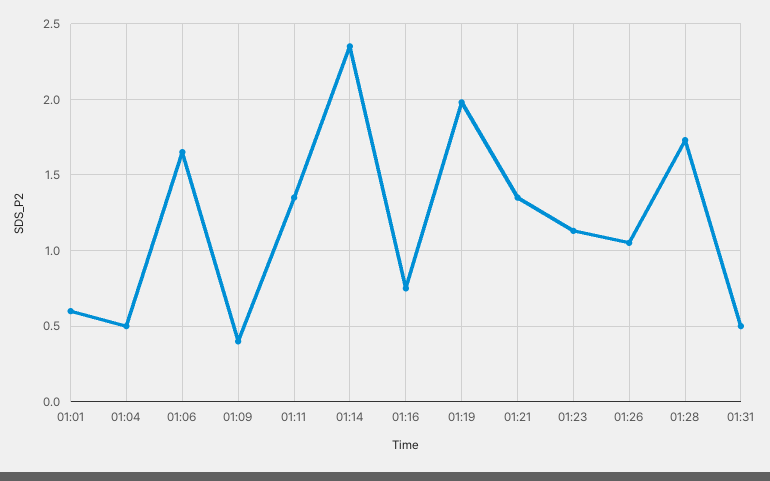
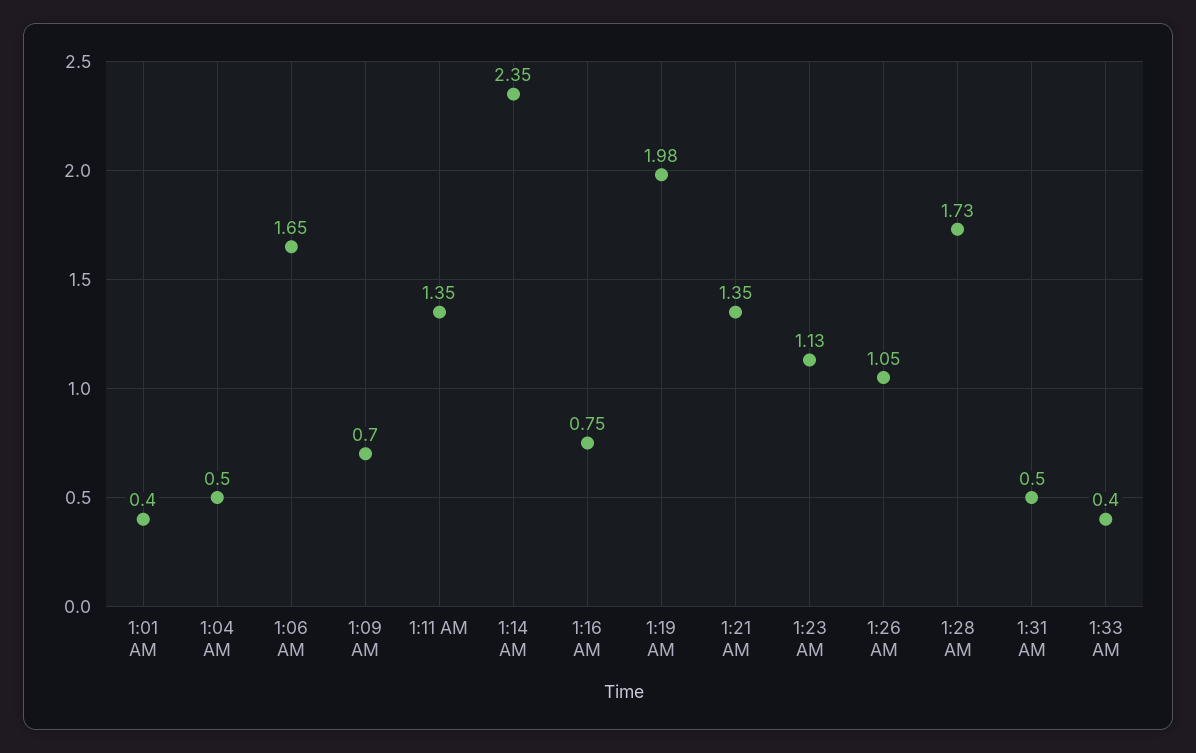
01:01: 0.6 -> 0.4
01:09: 0.4 -> 0.7
1:33 AM: none -> 0.4

